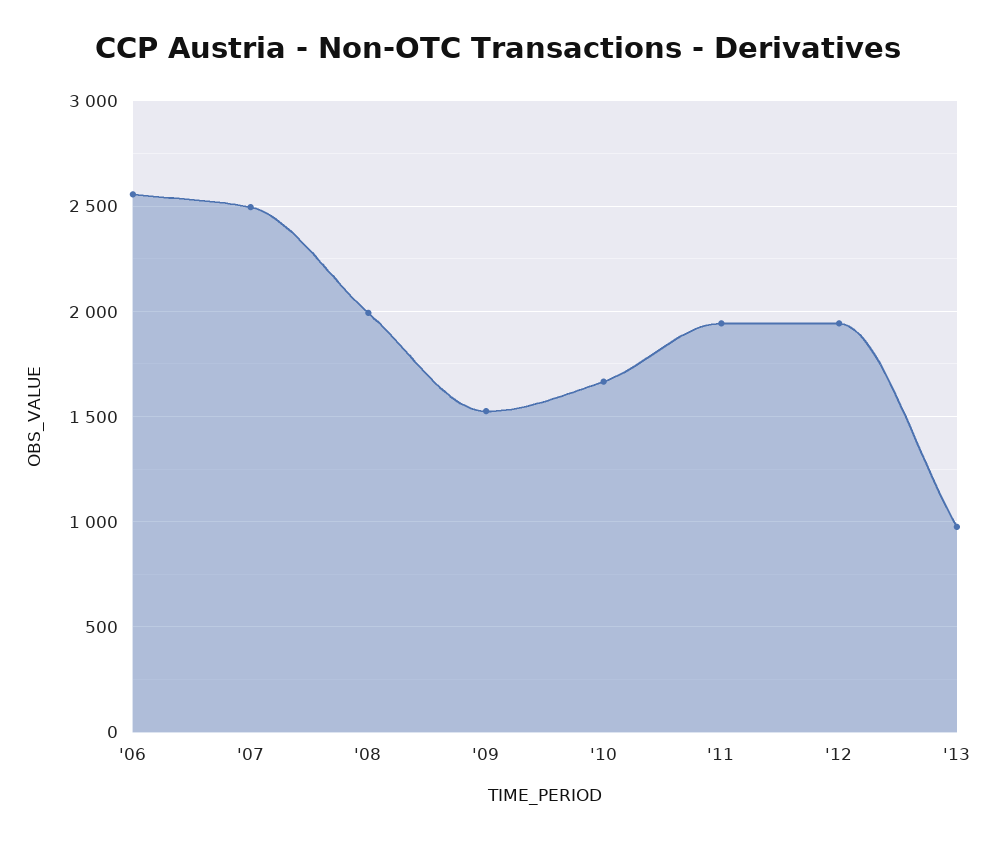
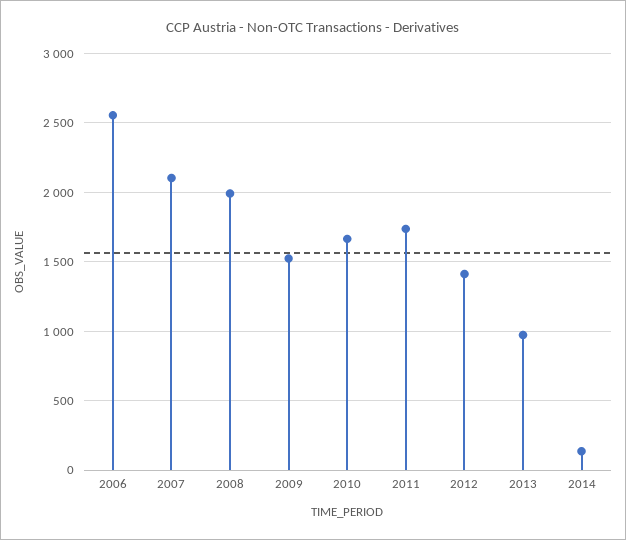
'07: 2500 -> 2100
'11: 1950 -> 1750
'12: 1950 -> 1400
2014: none -> 150

